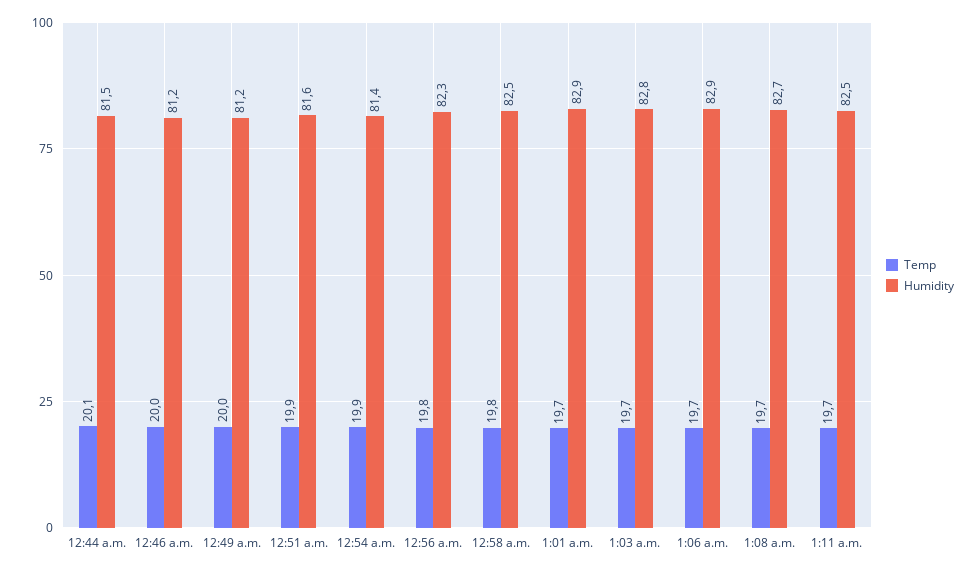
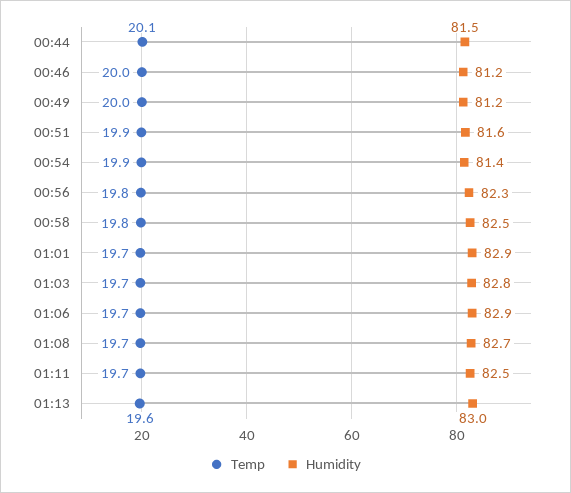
Temp, 01:13: none -> 19.6
Humidity, 01:13: none -> 83

